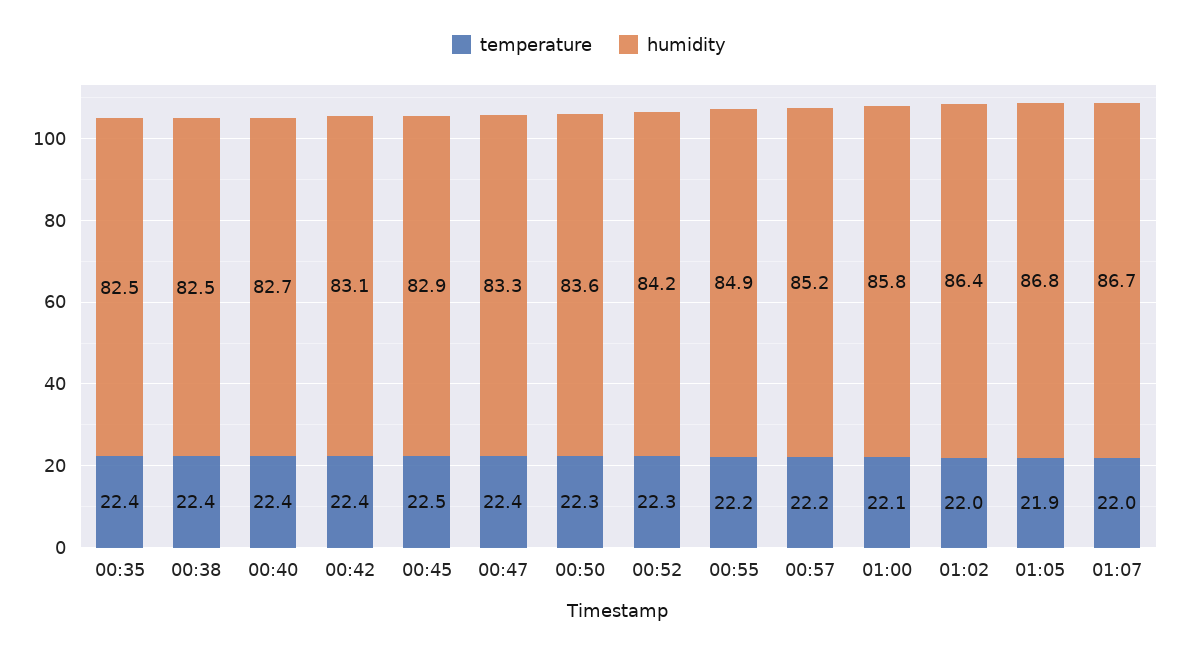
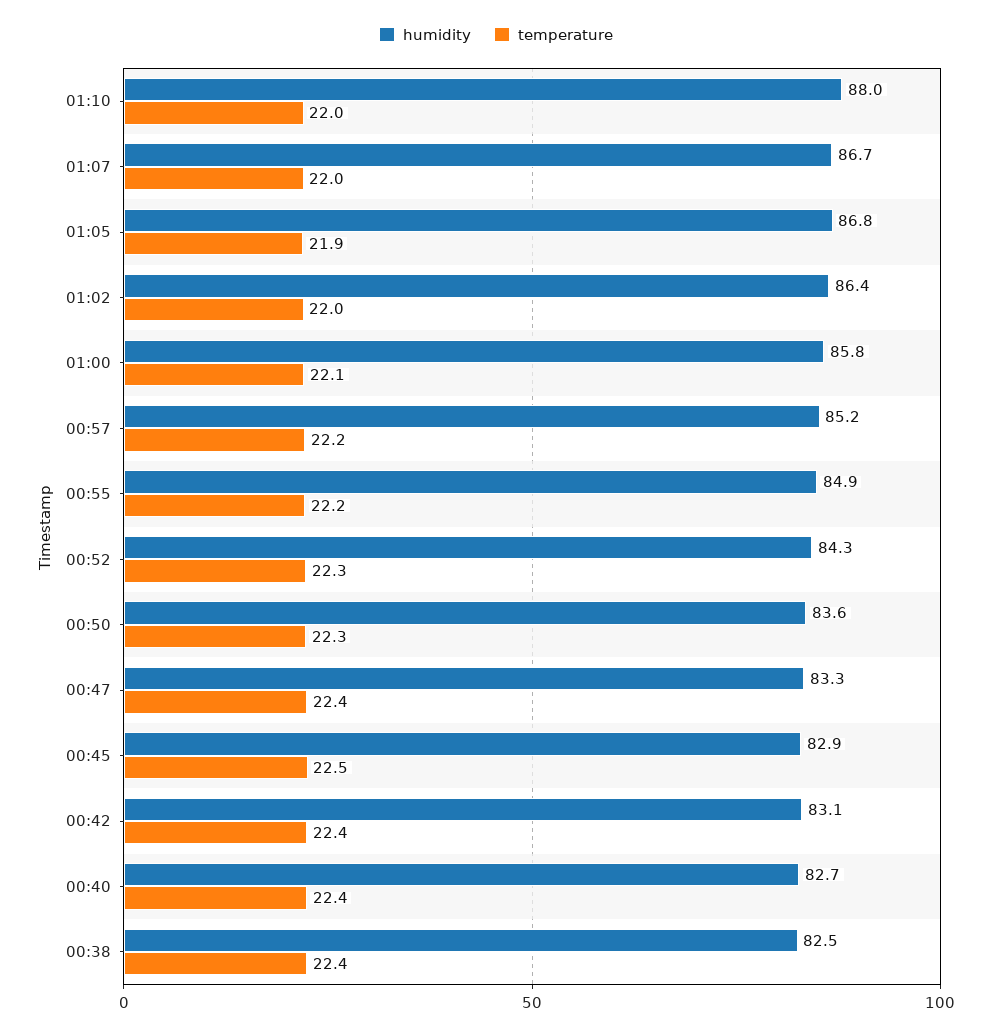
temperature, 00:35: 22.4 -> none
humidity, 00:35: 82.5 -> none
humidity, 00:52: 84.2 -> 84.3
humidity, 01:10: none -> 88
temperature, 01:10: none -> 22

